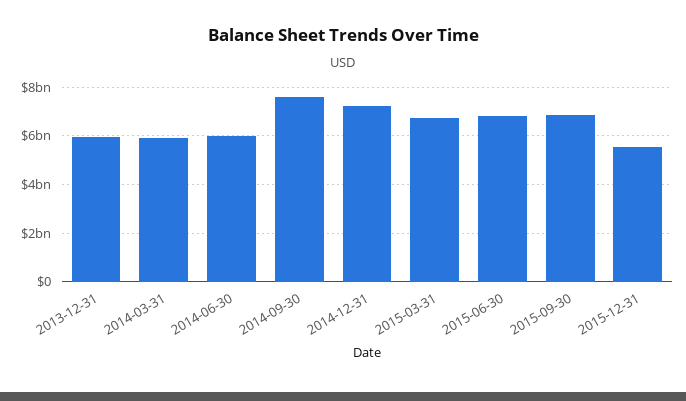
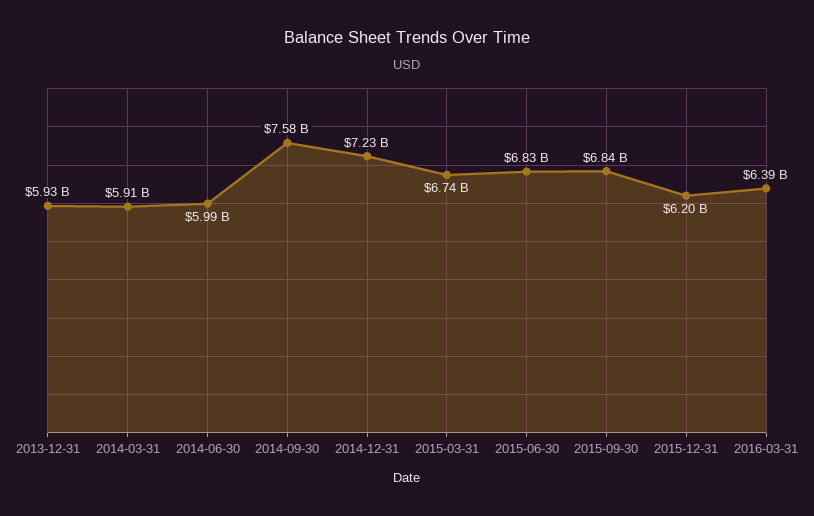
2015-12-31: 5500000000 -> 6200000000
2016-03-31: none -> 6390000000

